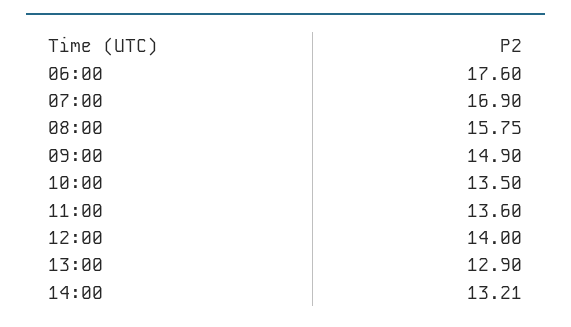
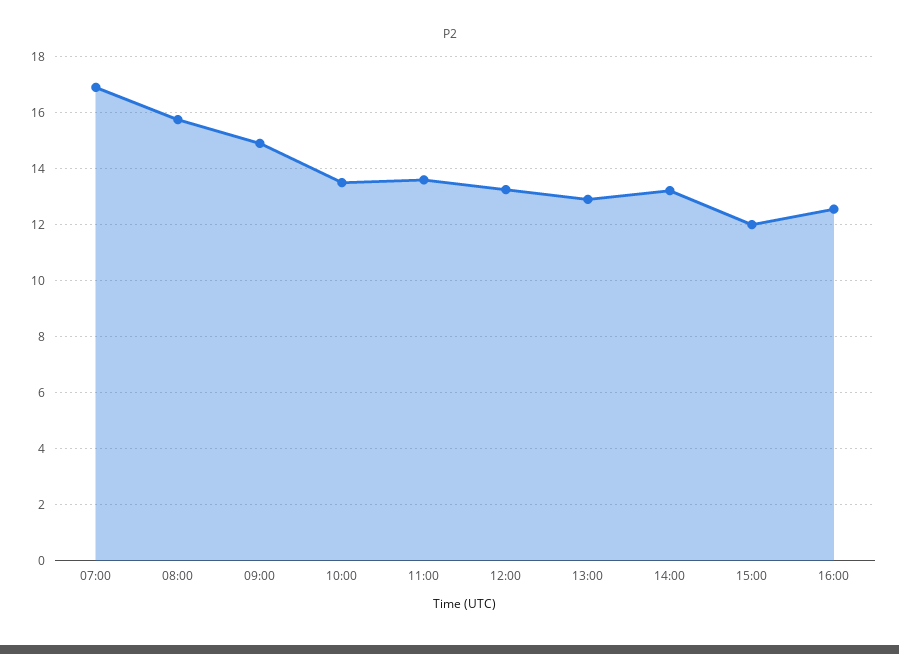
06:00: 17.6 -> none
12:00: 14 -> 13.25
15:00: none -> 12
16:00: none -> 12.5

